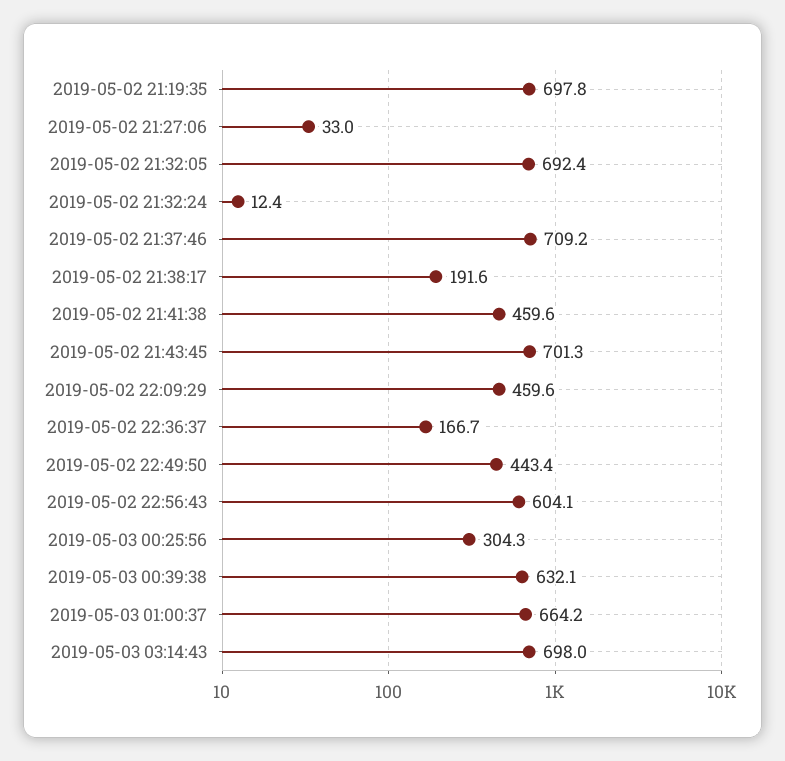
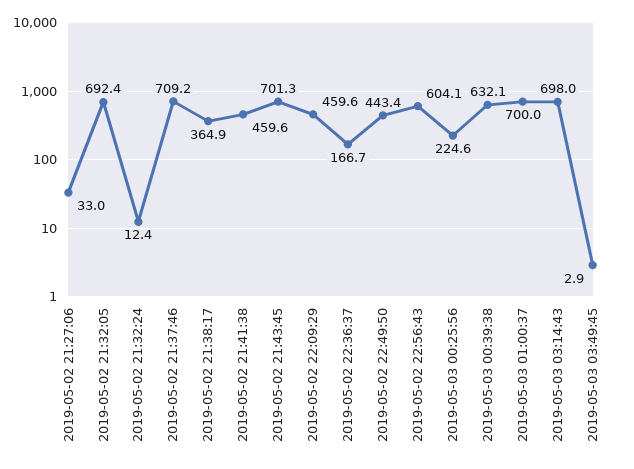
2019-05-02 21:19:35: 697.8 -> none
2019-05-02 21:38:17: 191.6 -> 364.9
2019-05-03 00:25:56: 304.3 -> 224.6
2019-05-03 01:00:37: 664.2 -> 700
2019-05-03 03:49:45: none -> 2.9

